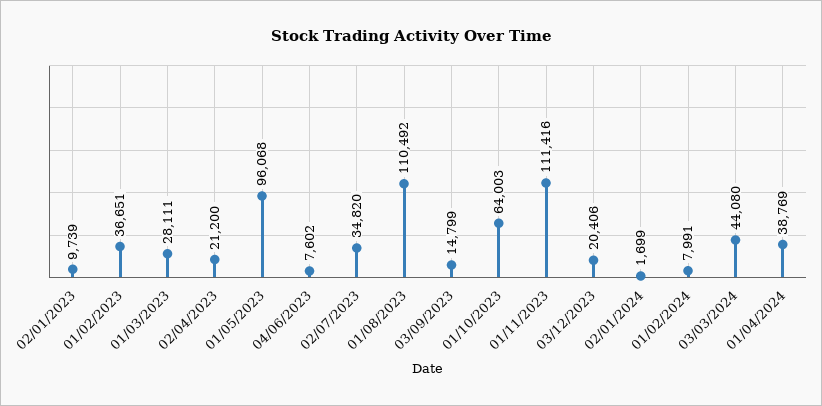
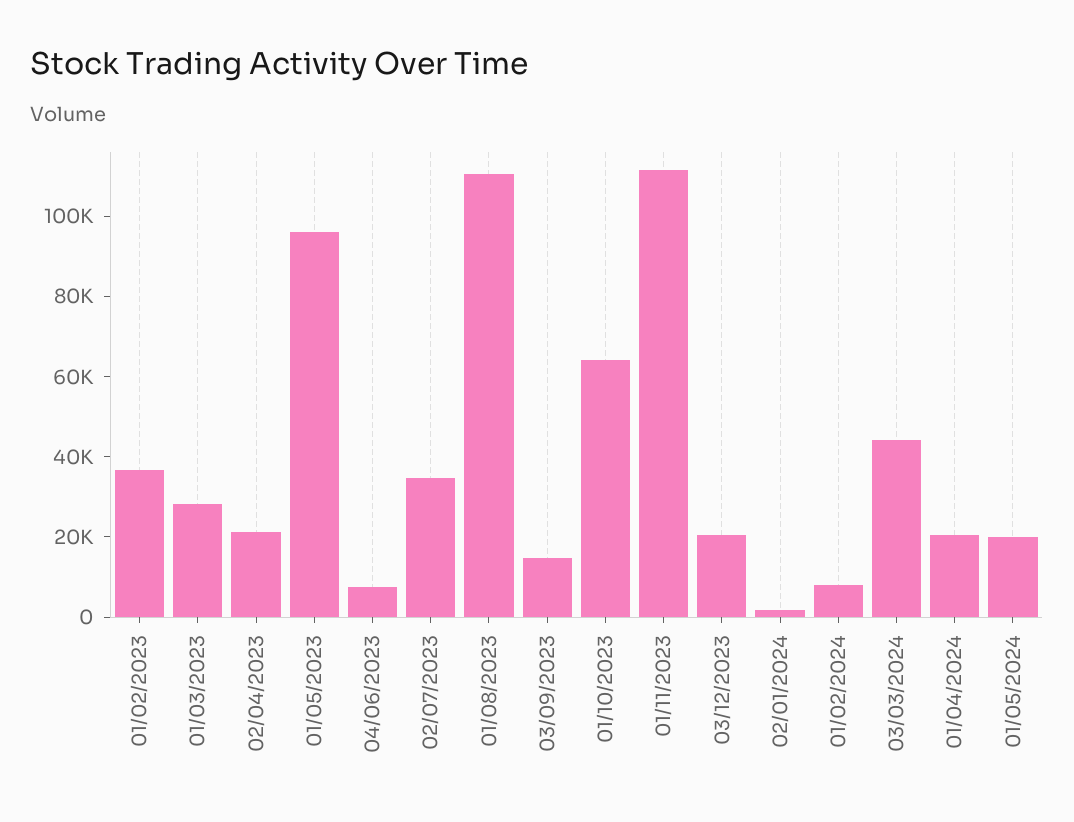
02/01/2023: 9739 -> none
01/04/2024: 38769 -> 20000
01/05/2024: none -> 20000

